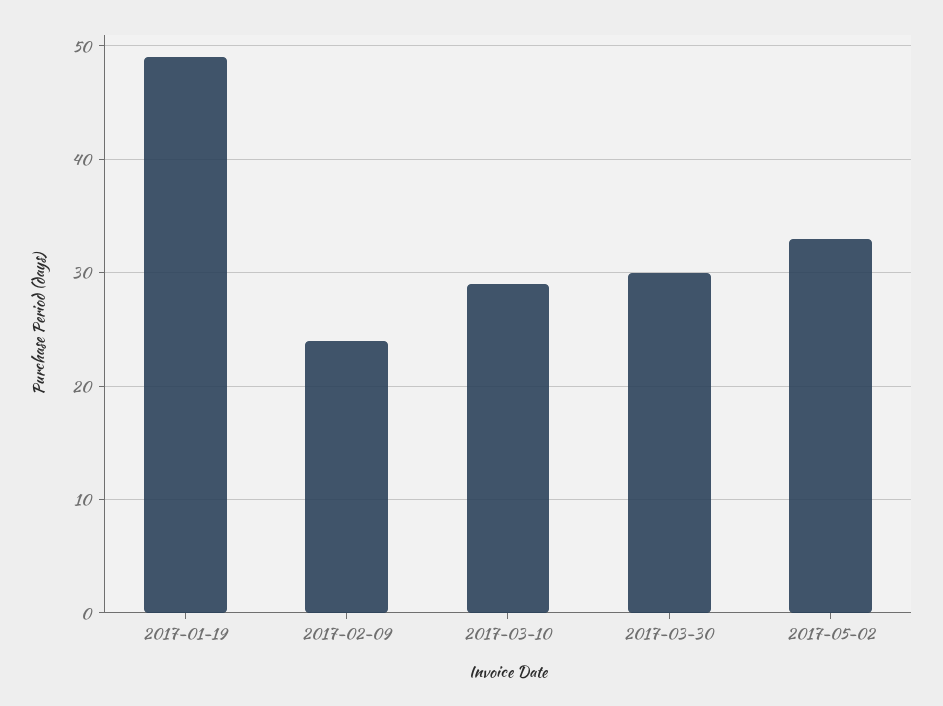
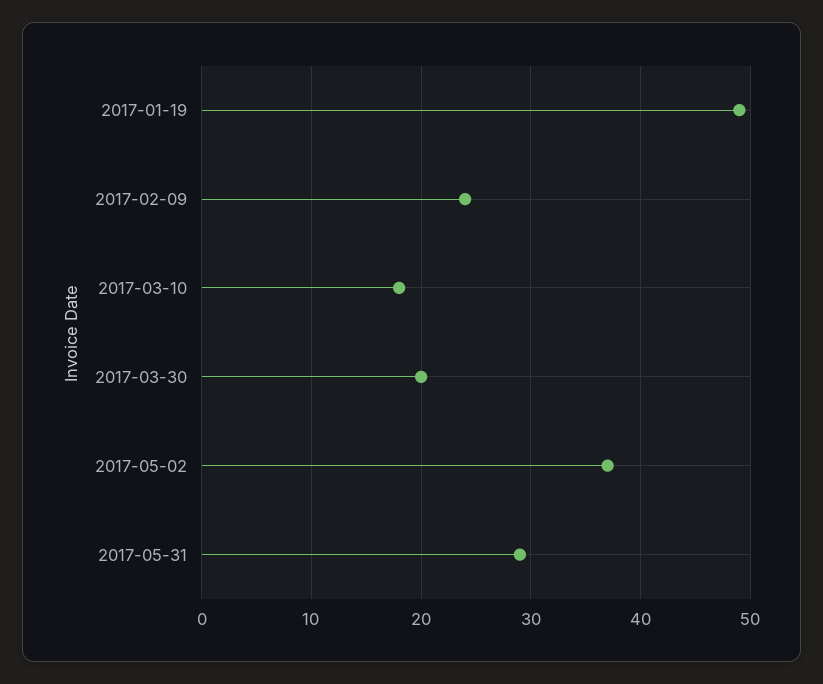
2017-03-10: 29 -> 18
2017-03-30: 30 -> 20
2017-05-02: 33 -> 37
2017-05-31: none -> 29

